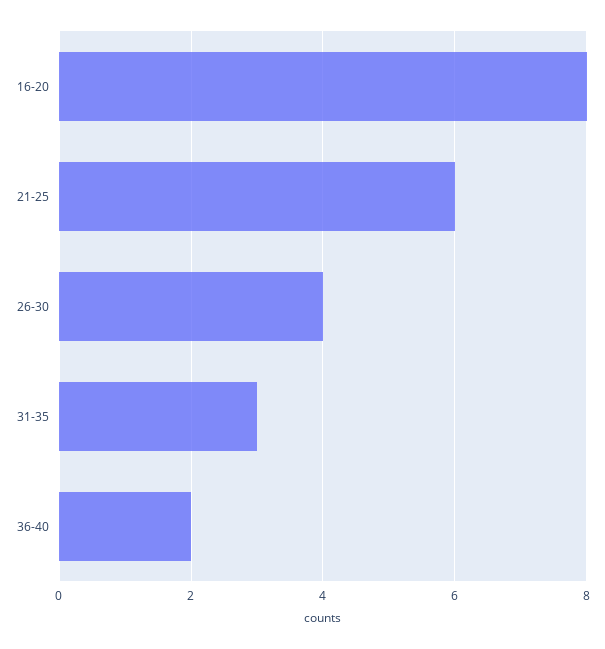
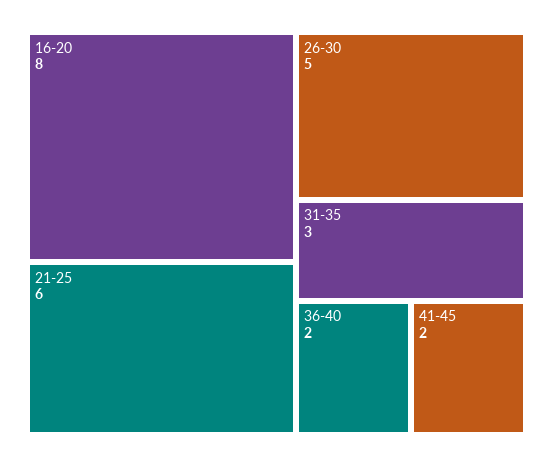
26-30: 4 -> 5
41-45: none -> 2

